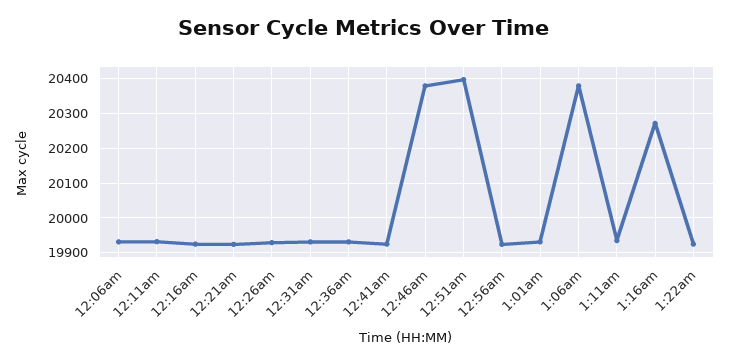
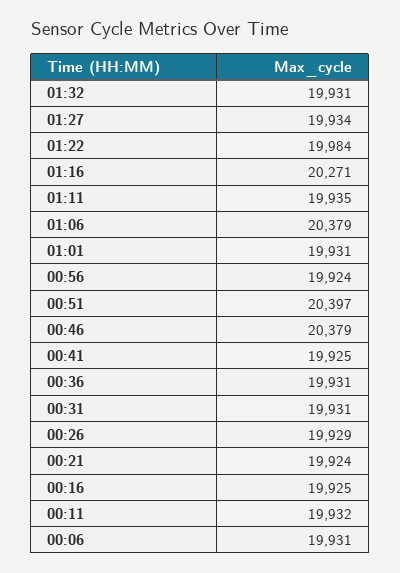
1:22am: 19920 -> 19984
01:32: none -> 19931
01:27: none -> 19934

